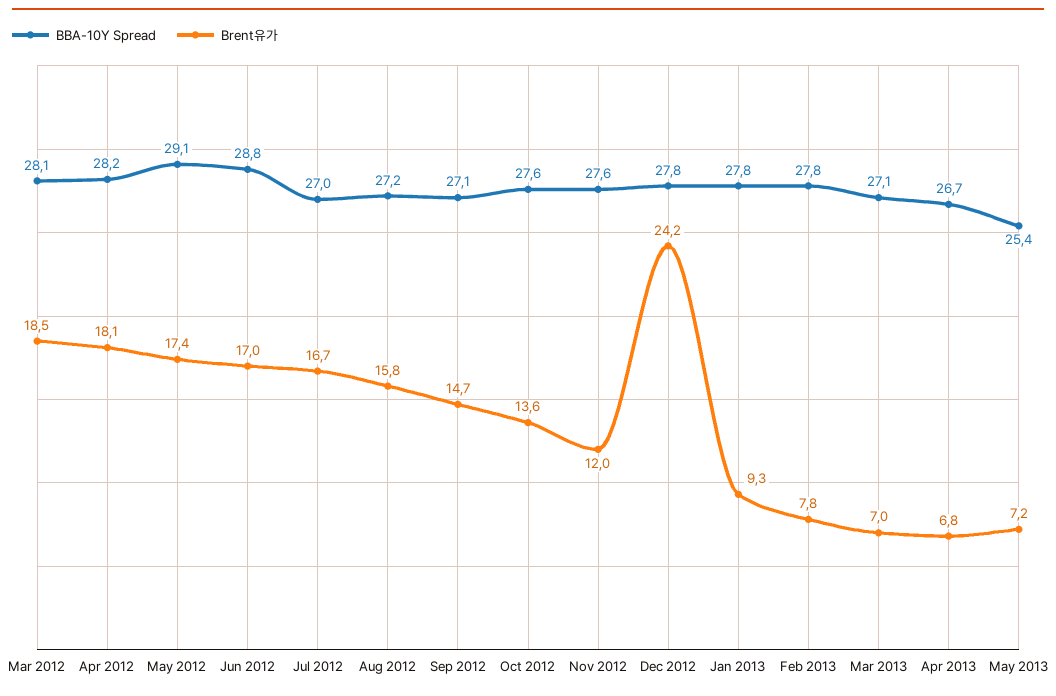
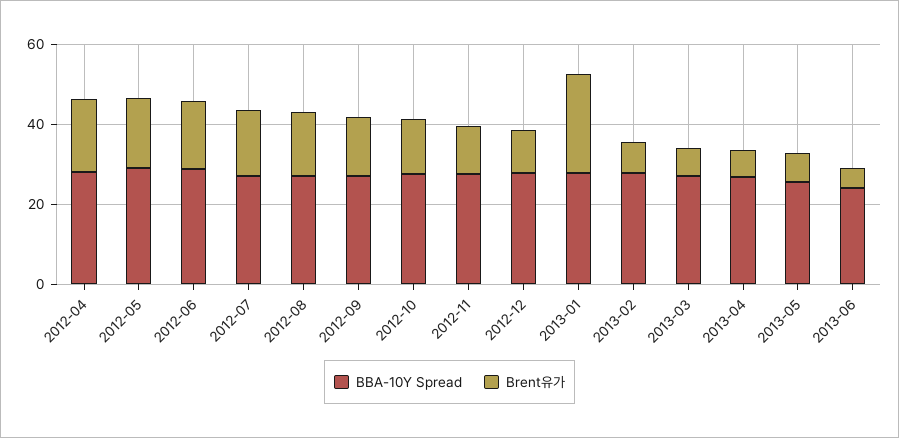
BBA-10Y Spread, Mar 2012: 28.1 -> none
Brent유가, Mar 2012: 18.5 -> none
Brent유가, Dec 2012: 24.2 -> 10
Brent유가, Jan 2013: 9.3 -> 25
BBA-10Y Spread, 2013-06: none -> 25
Brent유가, 2013-06: none -> 5

